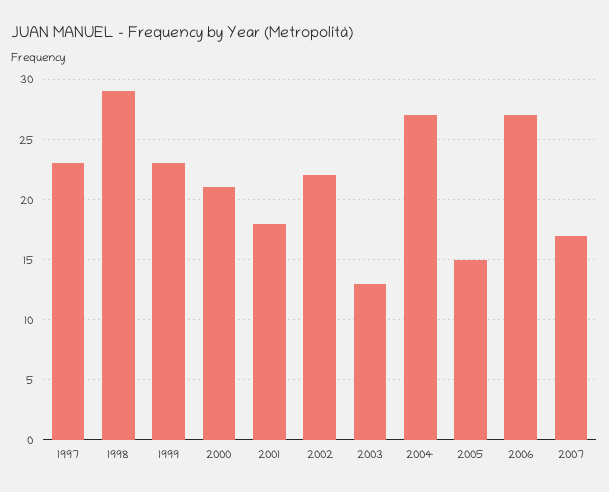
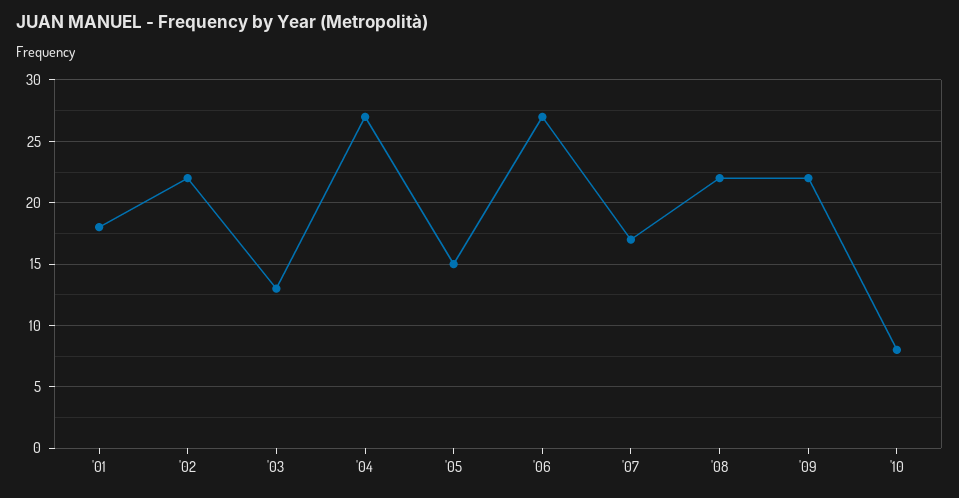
1997: 23 -> none
1998: 29 -> none
1999: 23 -> none
2000: 21 -> none
'08: none -> 22
'09: none -> 22
'10: none -> 8

